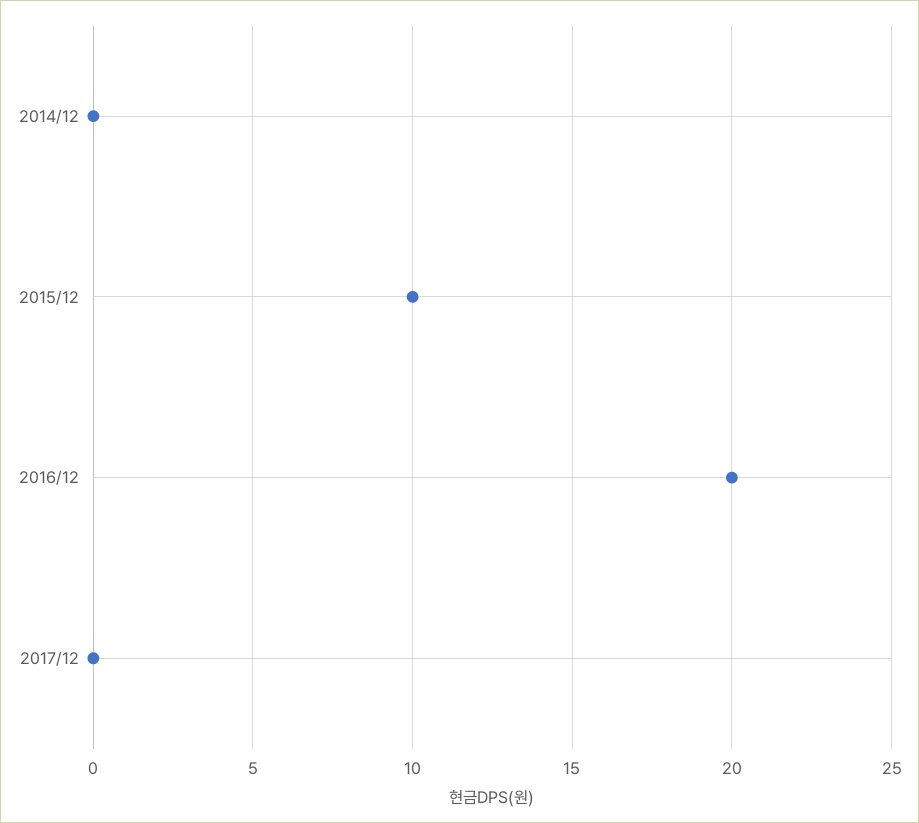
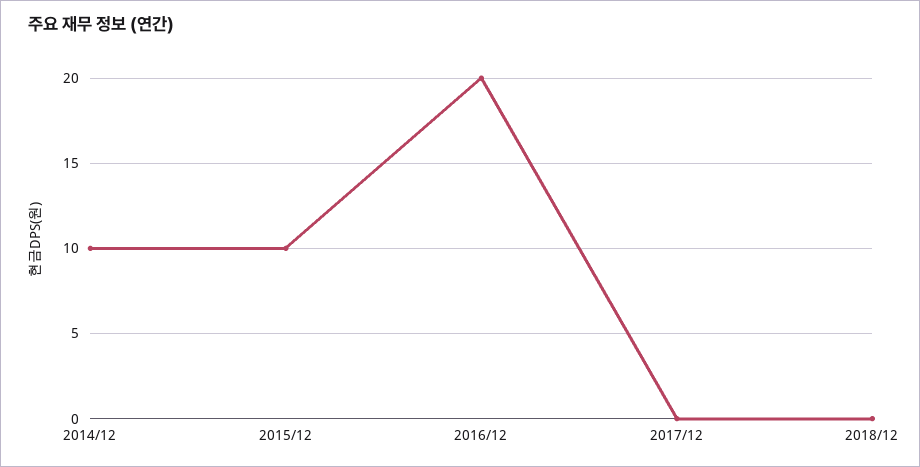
2014/12: 0 -> 10
2018/12: none -> 0

